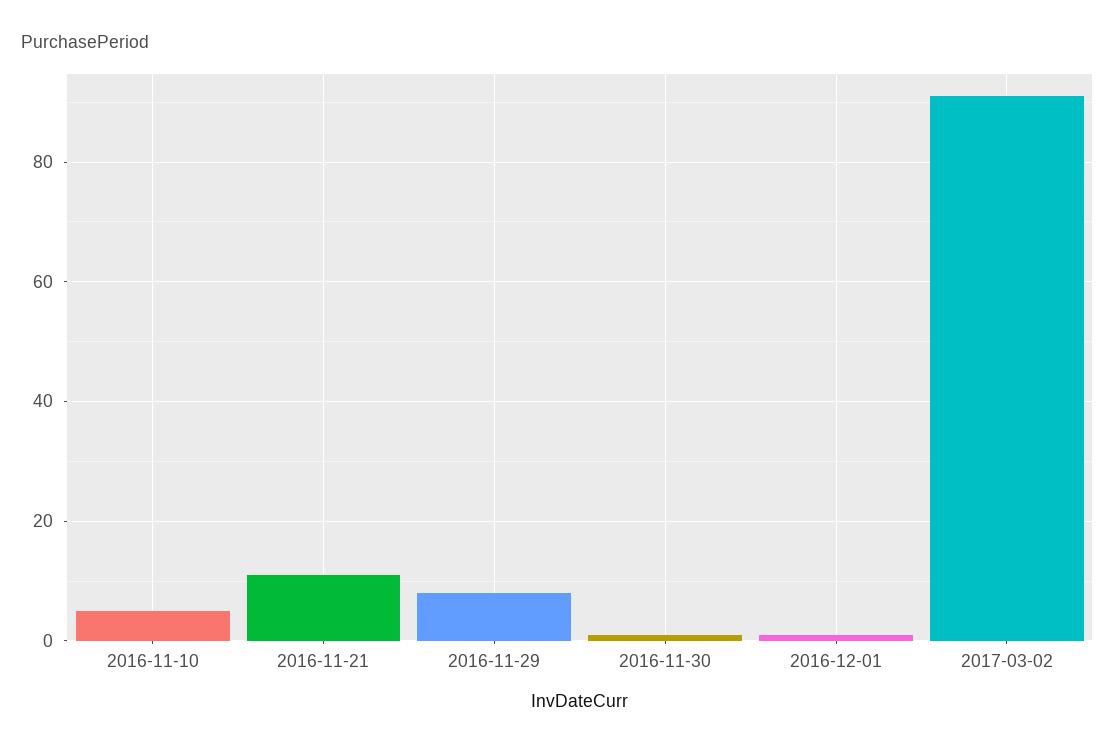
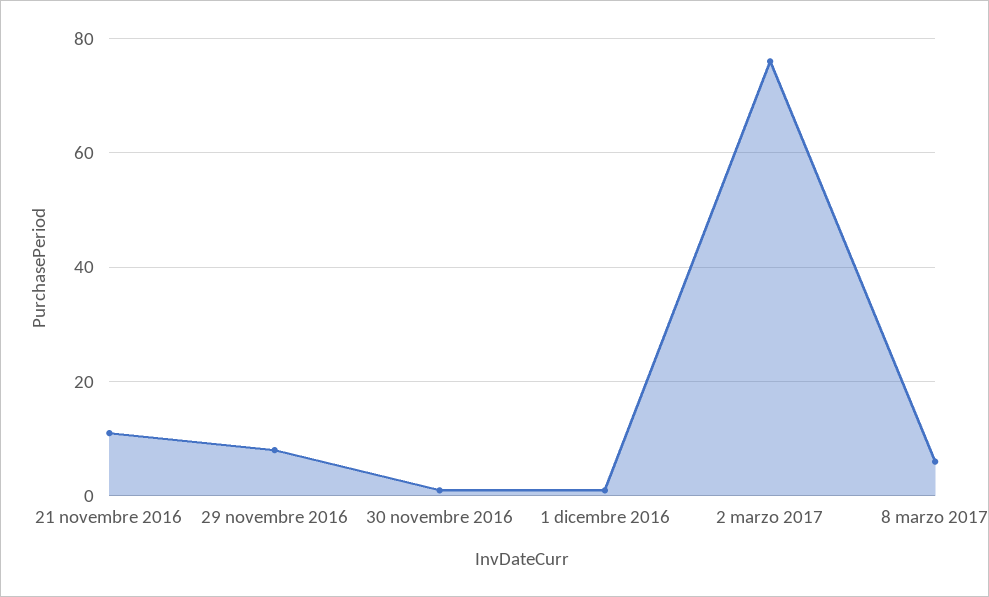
2016-11-10: 5 -> none
2017-03-02: 90 -> 75
8 marzo 2017: none -> 5

